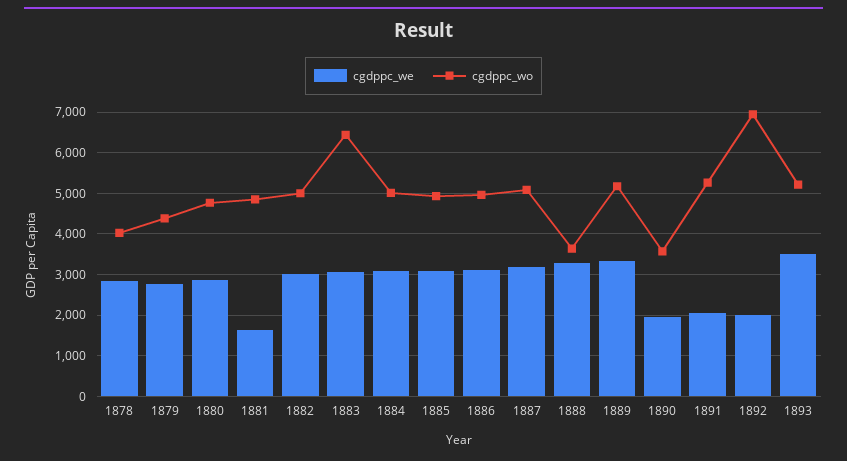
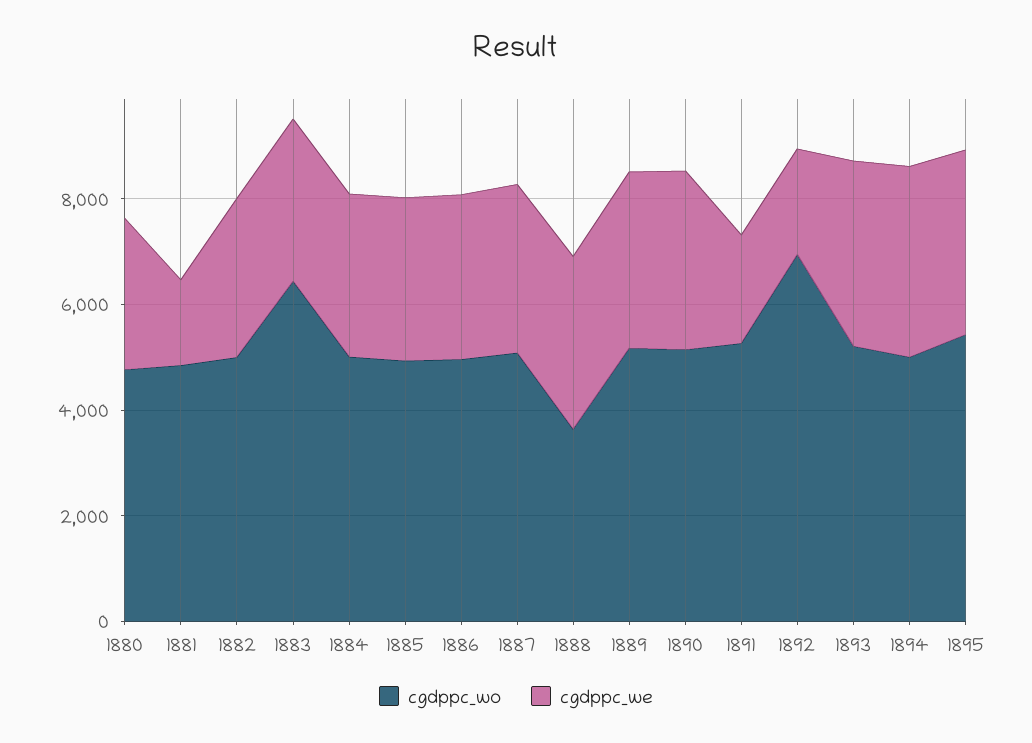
cgdppc_we, 1878: 2800 -> none
cgdppc_wo, 1878: 4000 -> none
cgdppc_we, 1879: 2800 -> none
cgdppc_wo, 1879: 4400 -> none
cgdppc_we, 1890: 2000 -> 3500
cgdppc_wo, 1890: 3600 -> 5000
cgdppc_wo, 1894: none -> 5000
cgdppc_we, 1894: none -> 3500
cgdppc_wo, 1895: none -> 5500
cgdppc_we, 1895: none -> 3500

